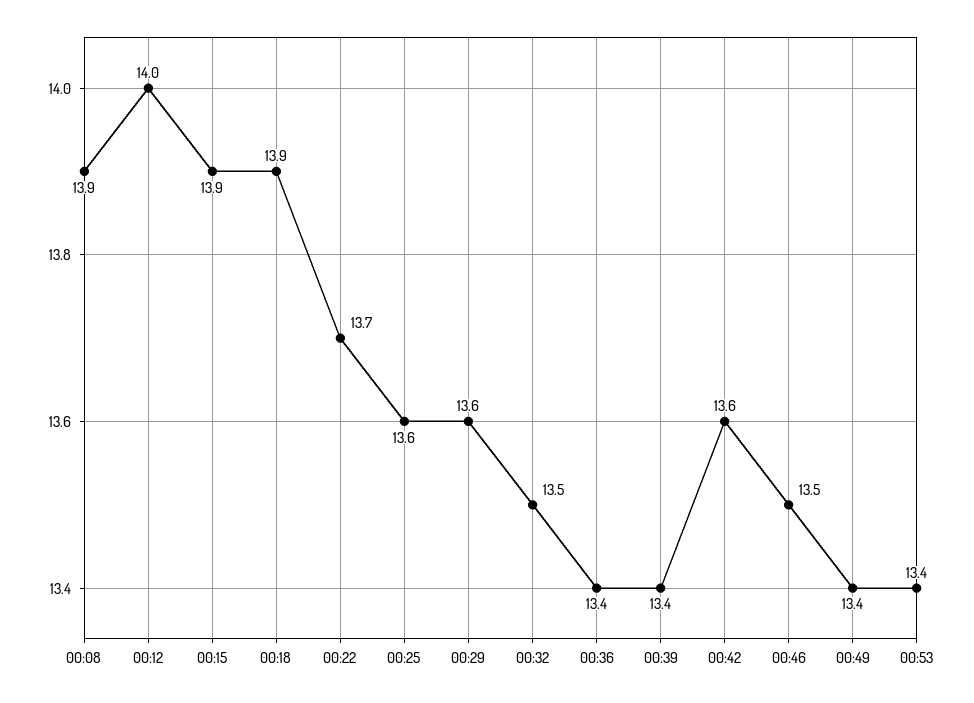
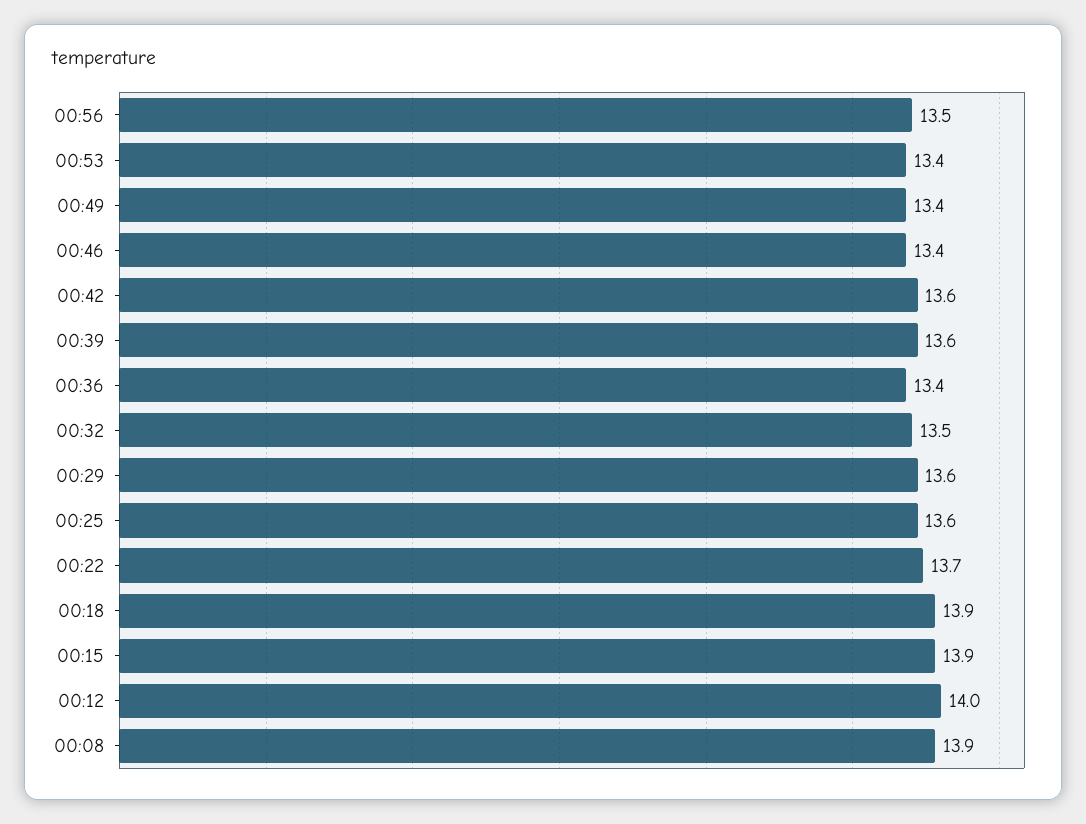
00:39: 13.4 -> 13.6
00:46: 13.5 -> 13.4
00:56: none -> 13.5

